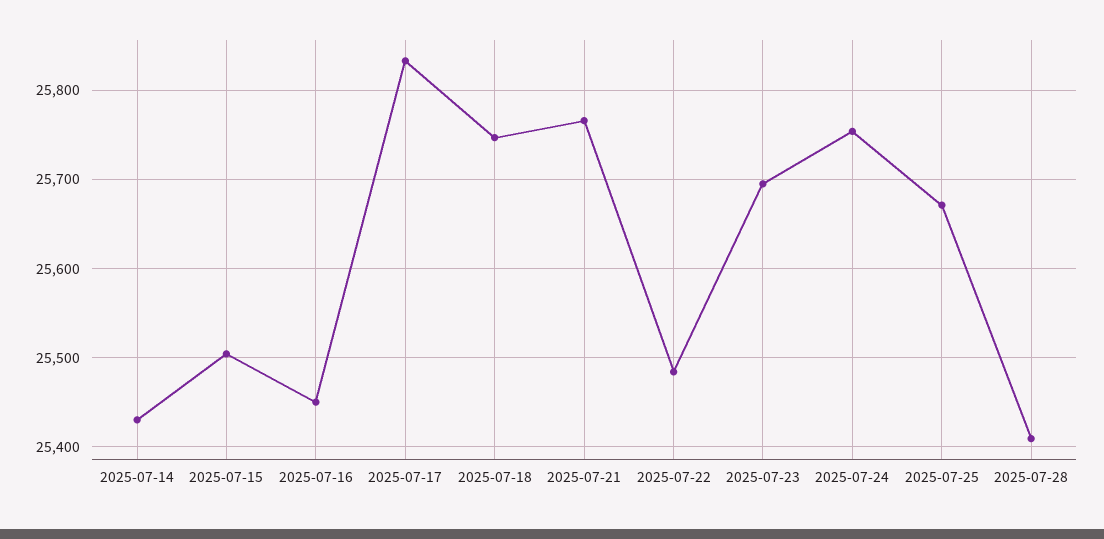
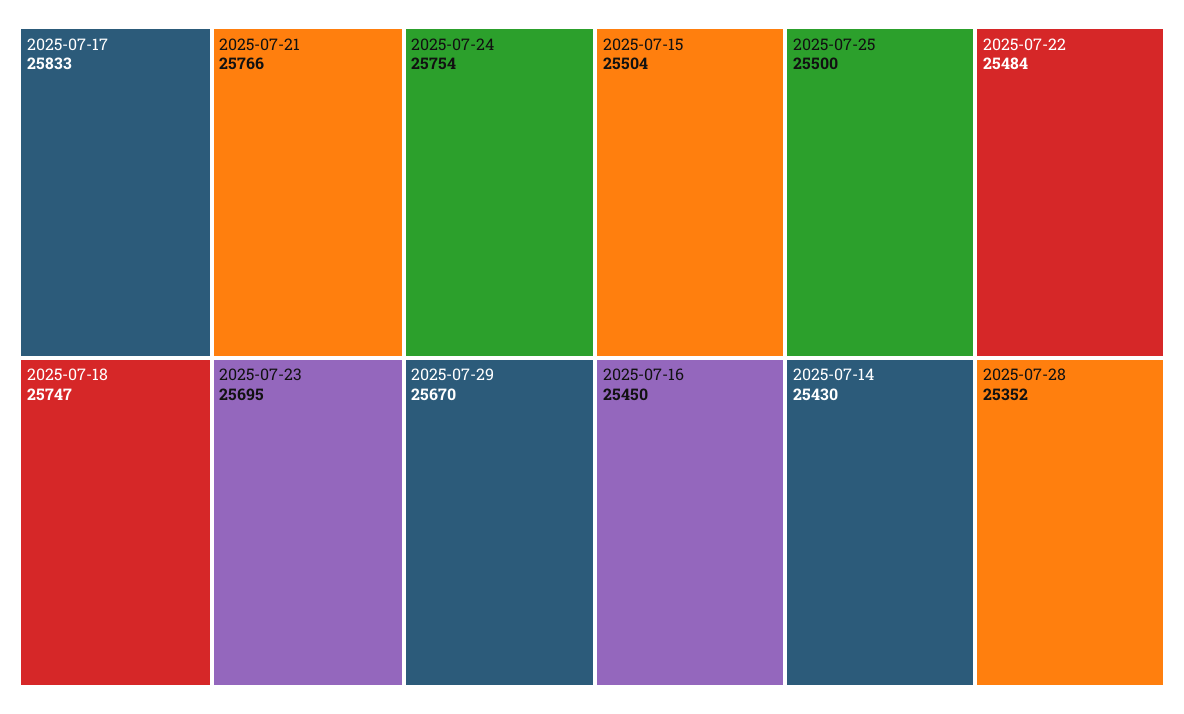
2025-07-25: 25670 -> 25500
2025-07-28: 25410 -> 25352
2025-07-29: none -> 25670

